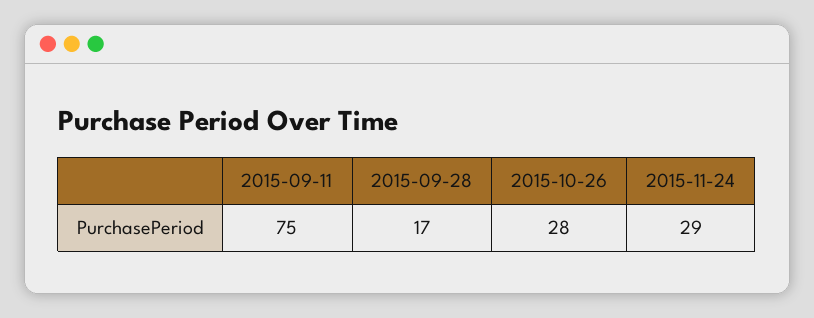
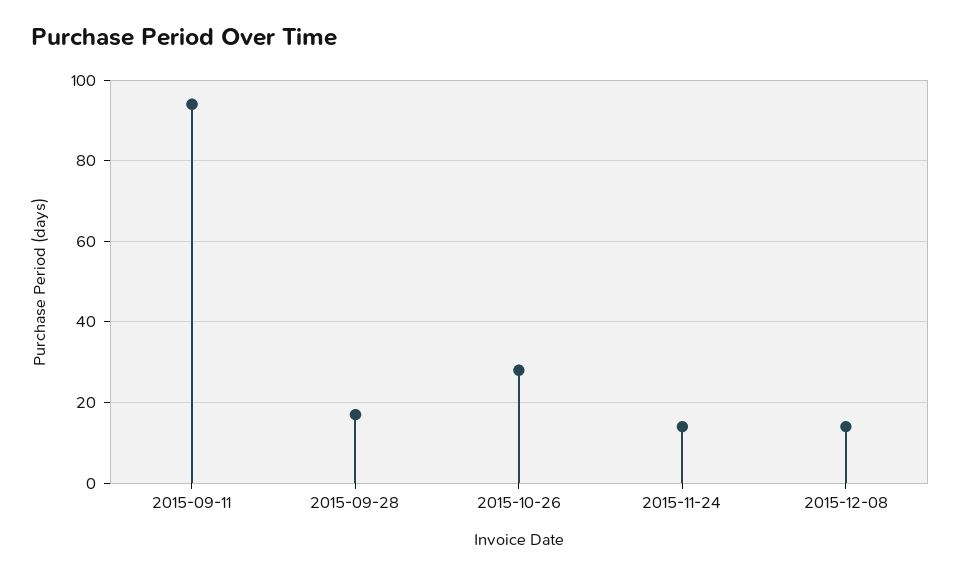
2015-09-11: 75 -> 95
2015-11-24: 29 -> 15
2015-12-08: none -> 15

